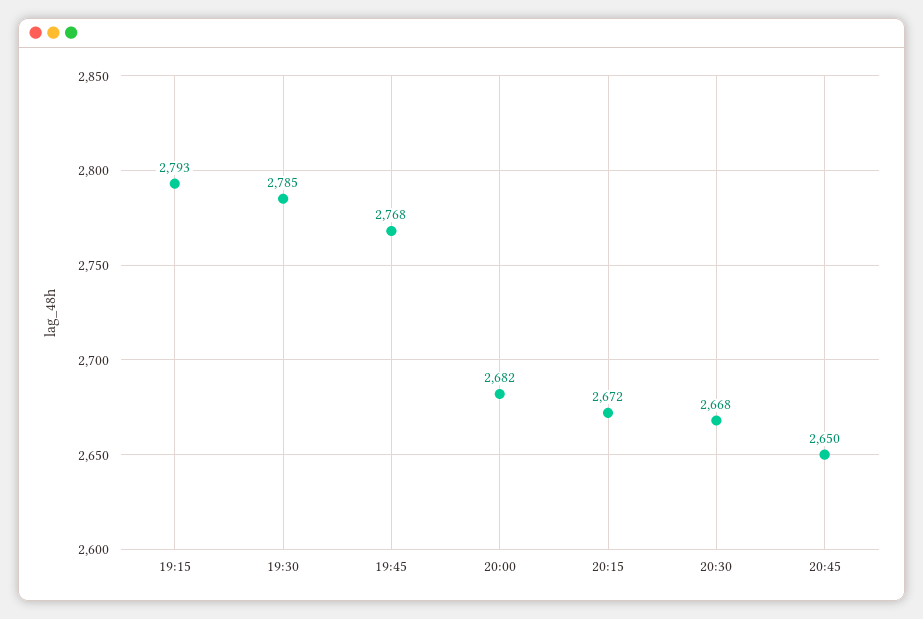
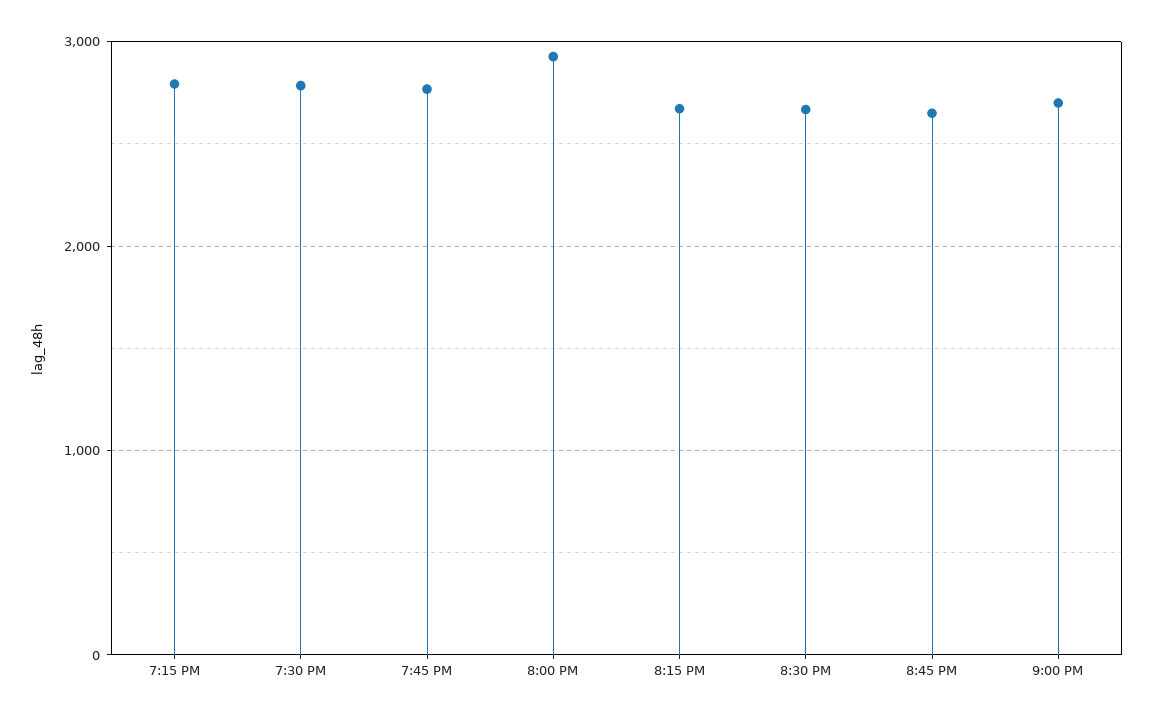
20:00: 2682 -> 2900
9:00 PM: none -> 2700

